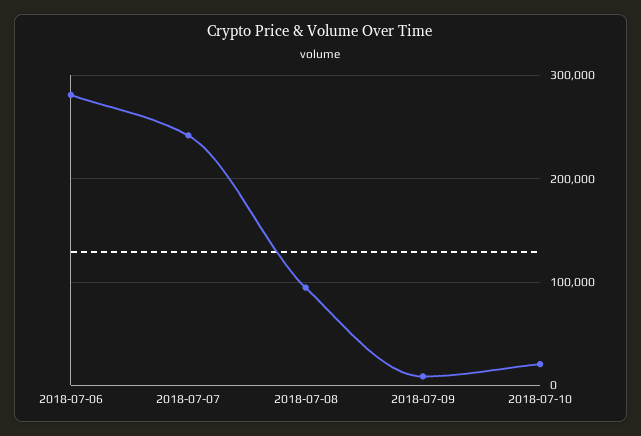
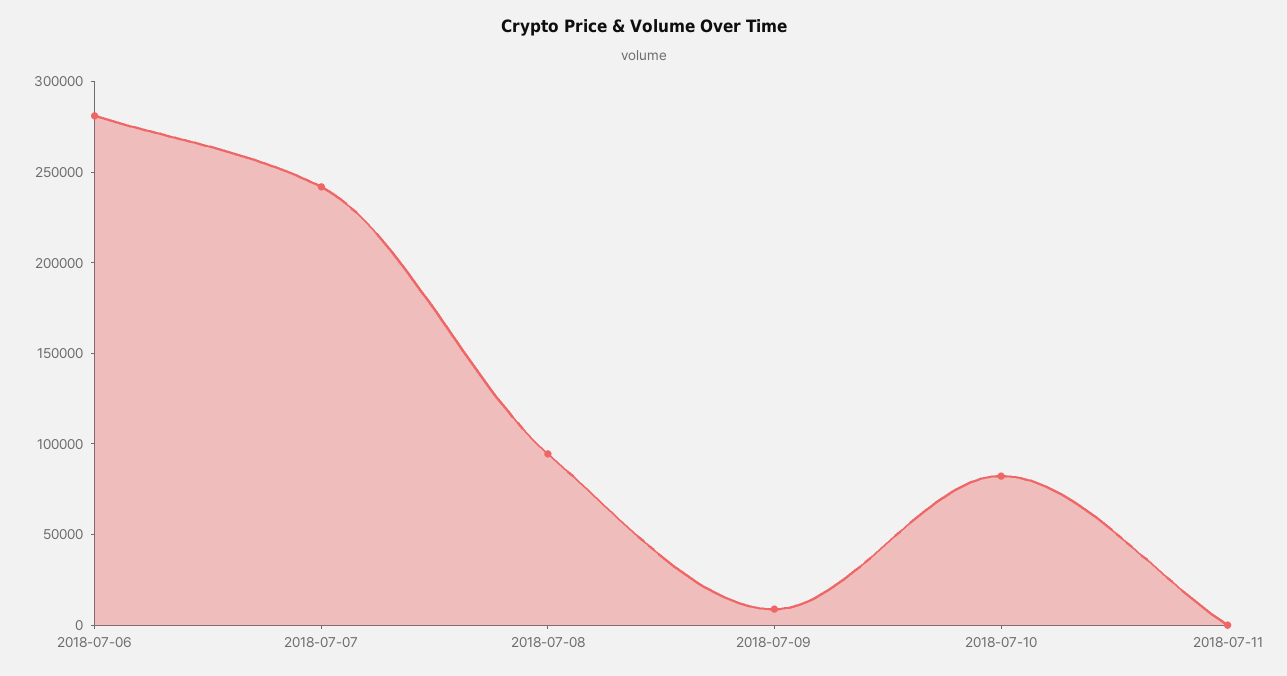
2018-07-10: 20000 -> 80000
2018-07-11: none -> 0

